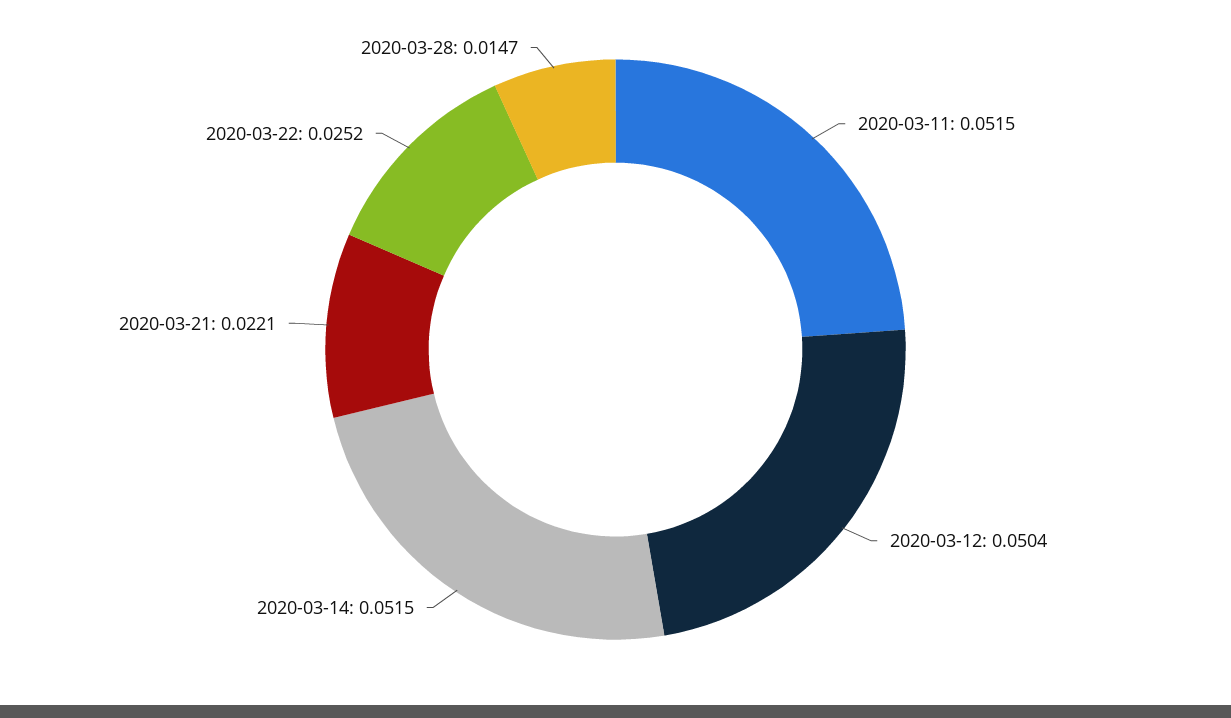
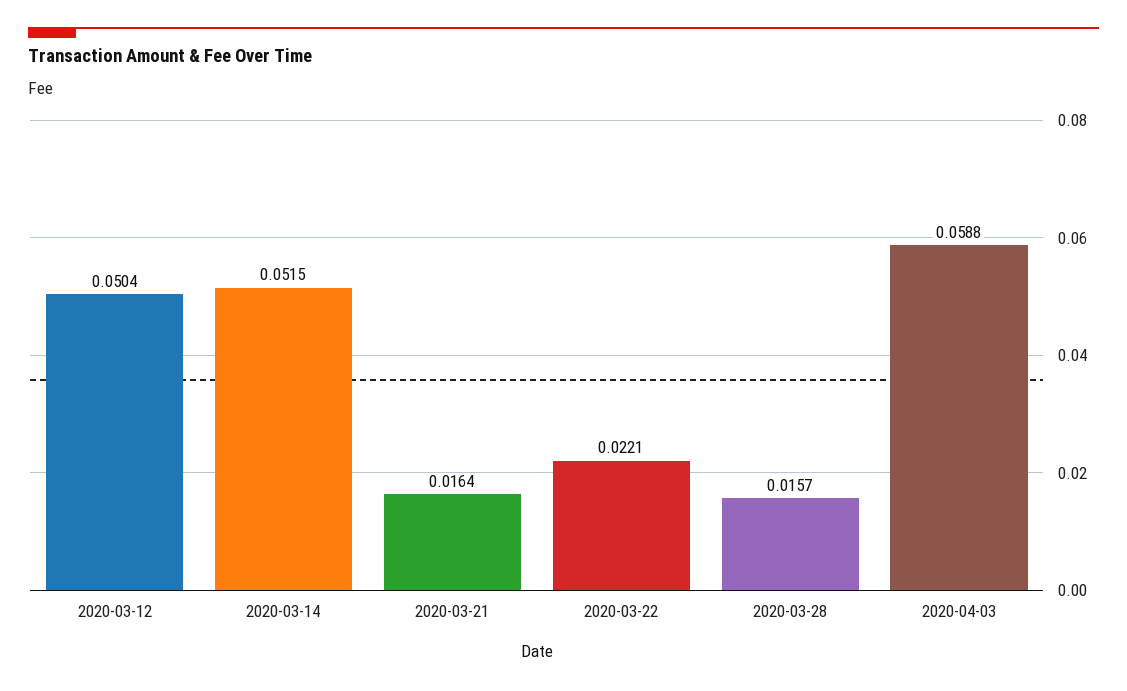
2020-03-11: 0.0515 -> none
2020-03-21: 0.0221 -> 0.0164
2020-03-22: 0.0252 -> 0.0221
2020-03-28: 0.0147 -> 0.0157
2020-04-03: none -> 0.0588

